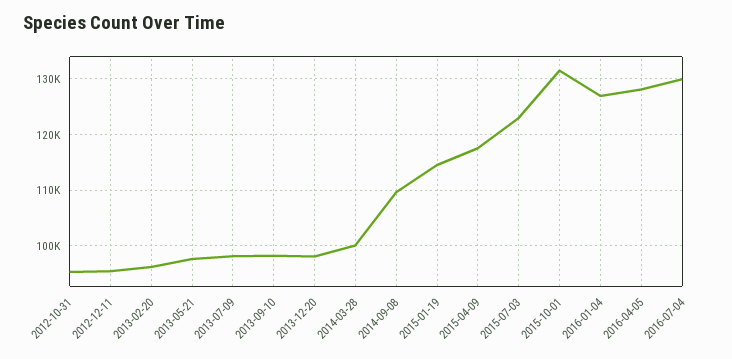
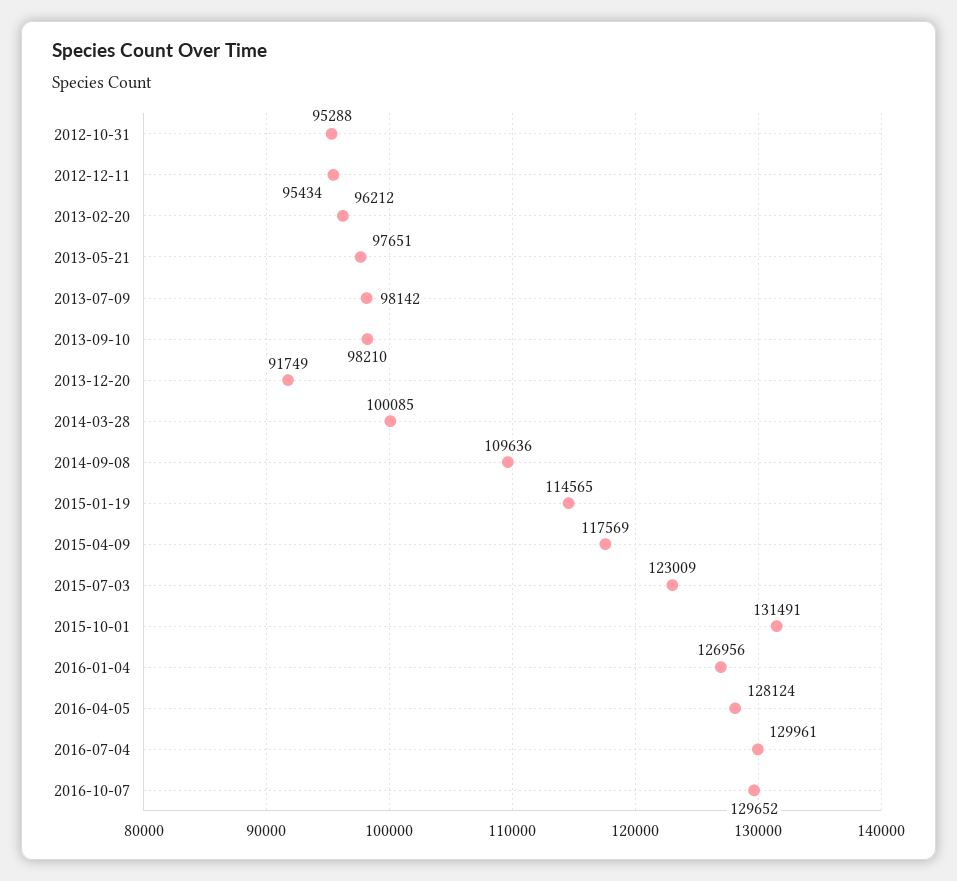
2013-12-20: 98000 -> 91749
2016-10-07: none -> 129652

